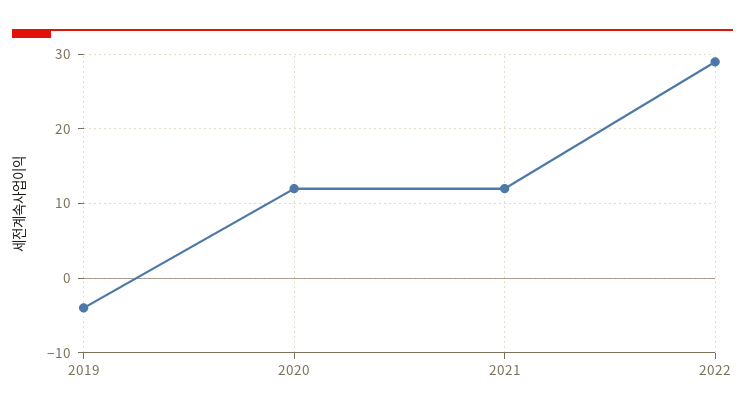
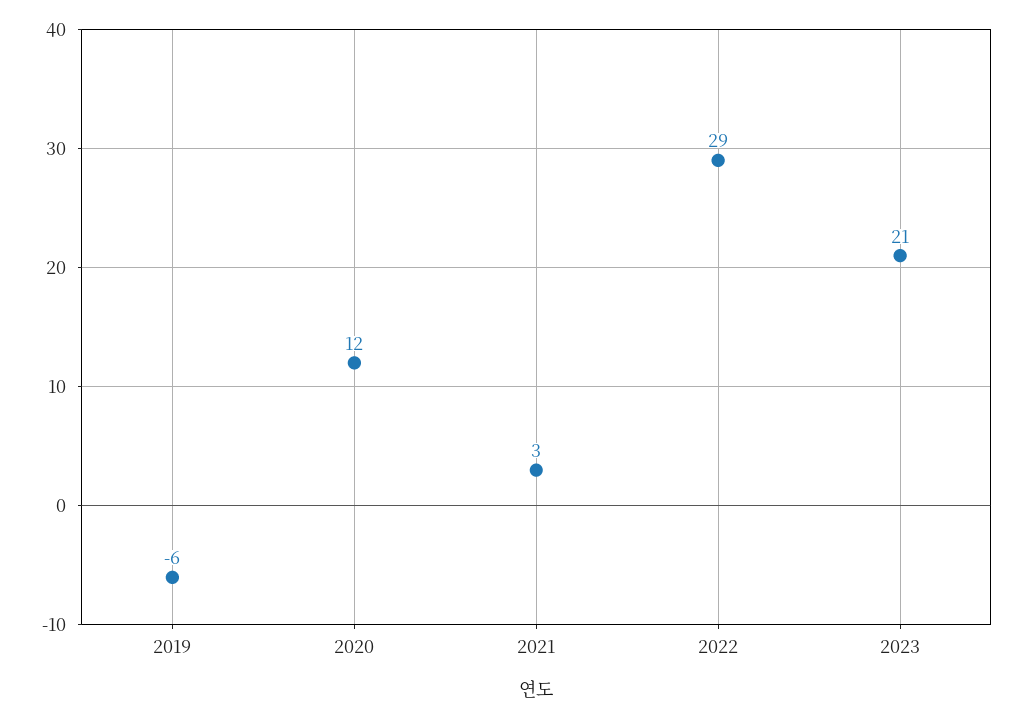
2019: -4 -> -6
2021: 12 -> 3
2023: none -> 21

